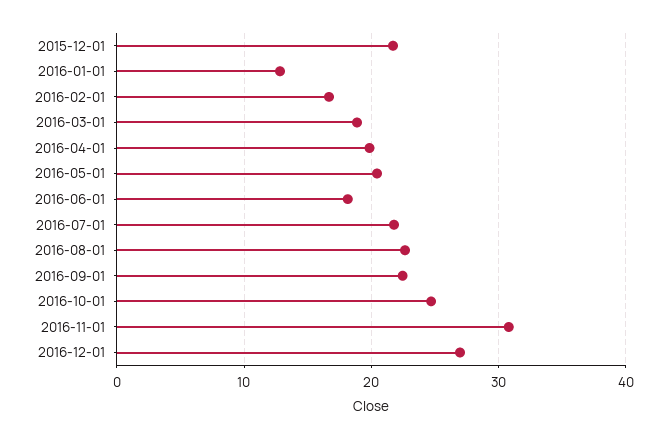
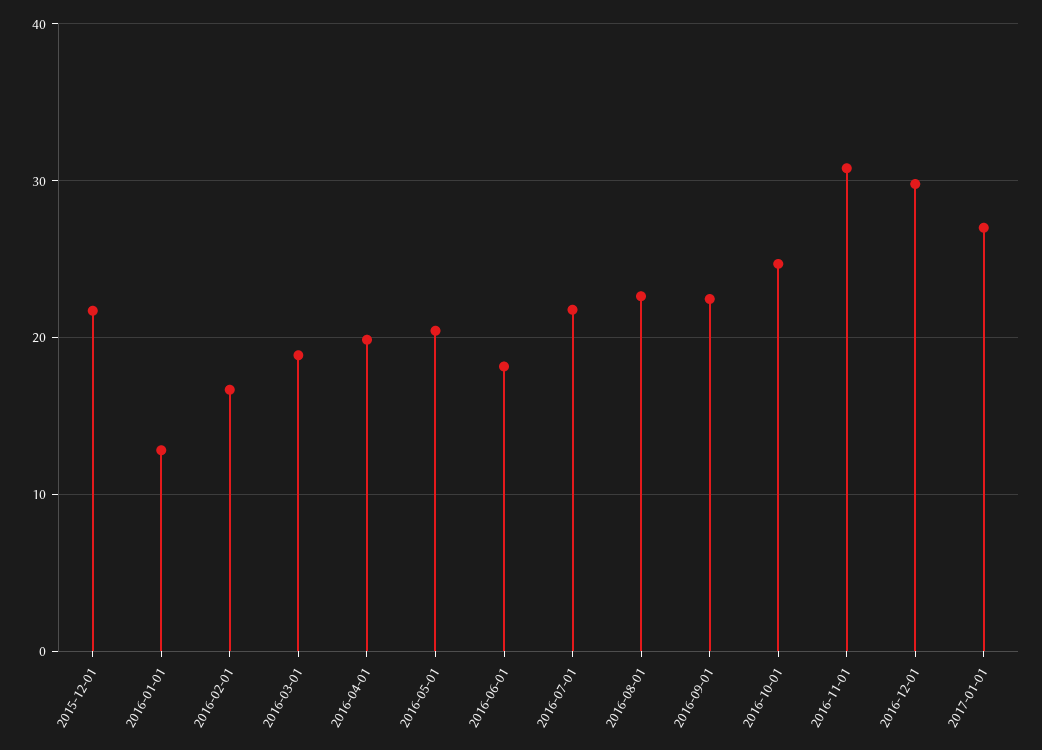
2016-12-01: 27 -> 30
2017-01-01: none -> 27

